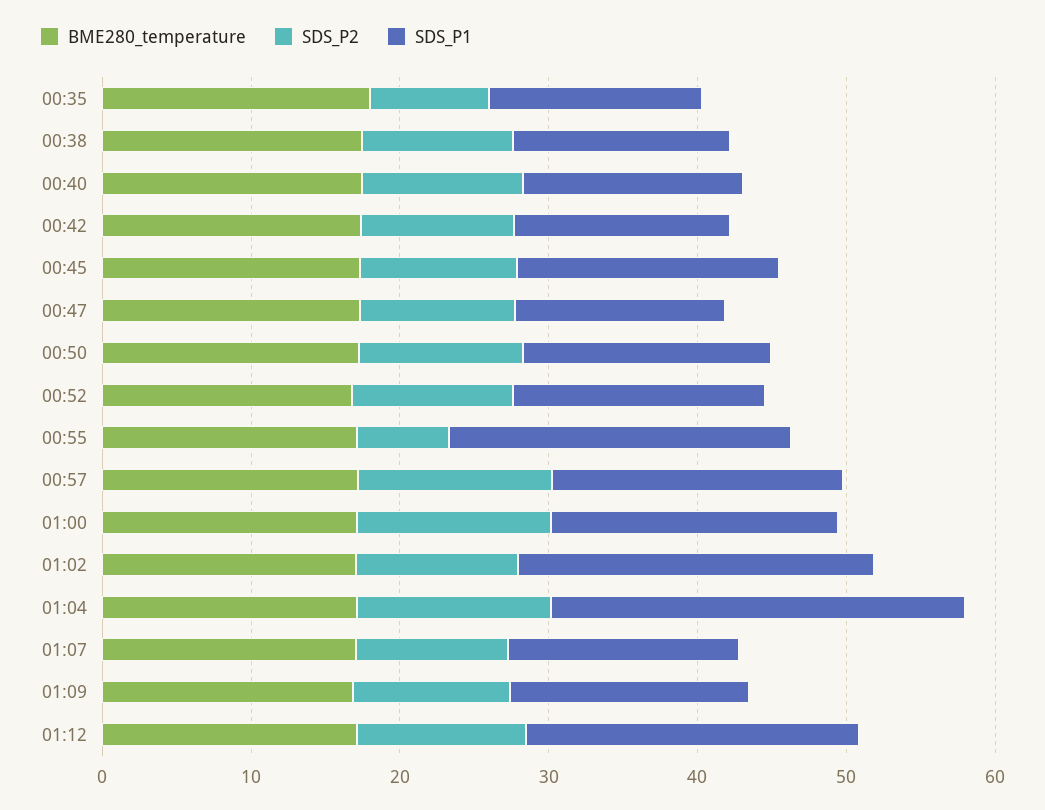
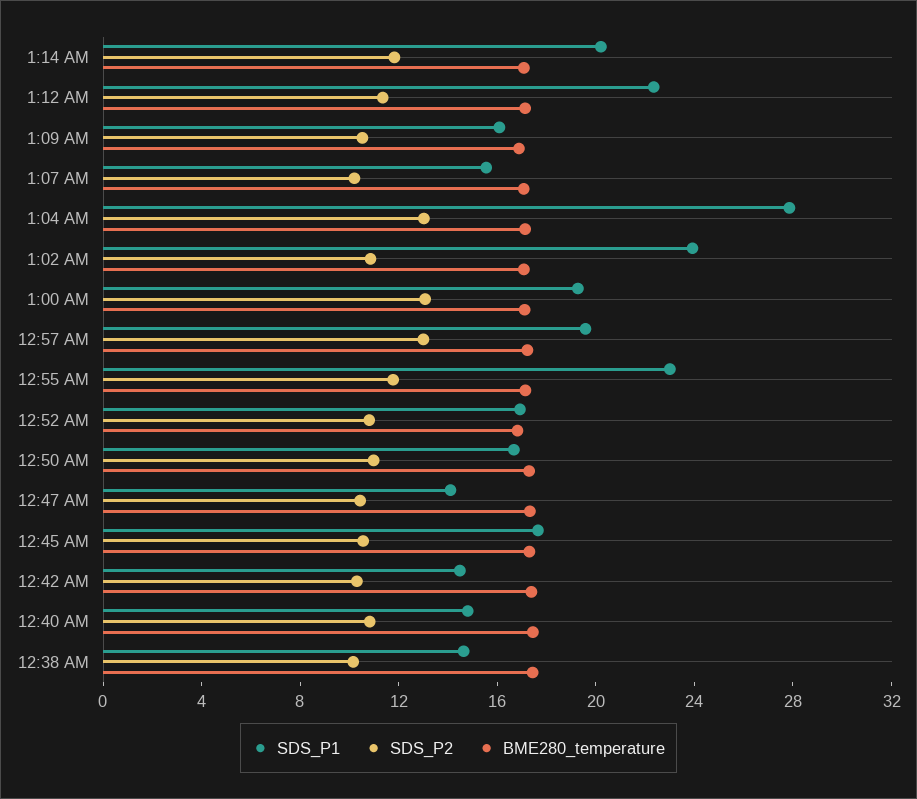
BME280_temperature, 00:35: 18 -> none
SDS_P2, 00:35: 8 -> none
SDS_P1, 00:35: 14 -> none
SDS_P2, 00:55: 6 -> 12
SDS_P1, 1:14 AM: none -> 20
SDS_P2, 1:14 AM: none -> 12
BME280_temperature, 1:14 AM: none -> 17

